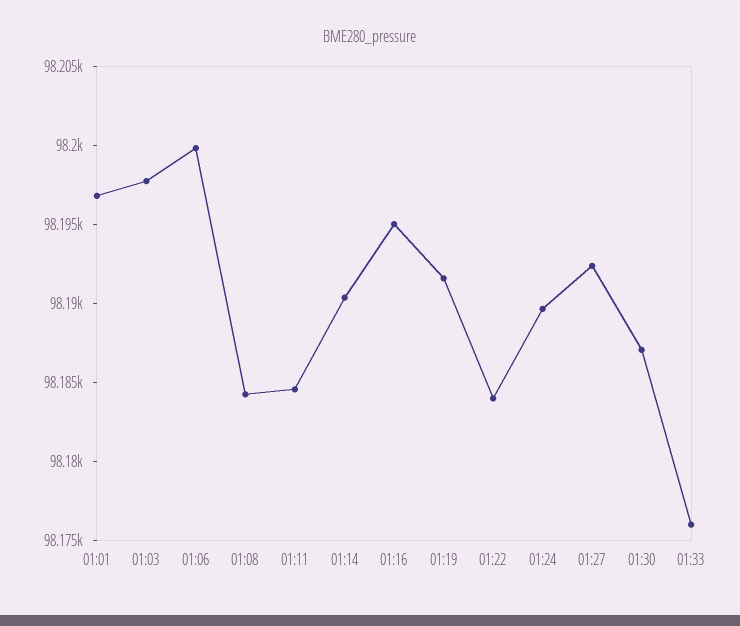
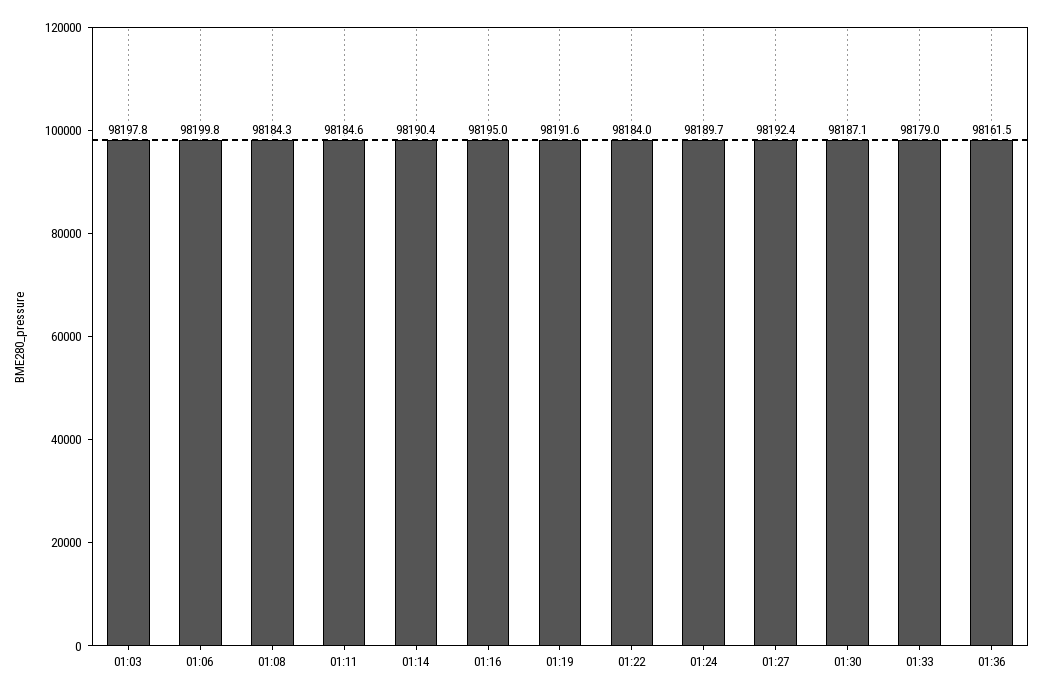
01:01: 98197 -> none
01:33: 98176 -> 98179
01:36: none -> 98161.5

